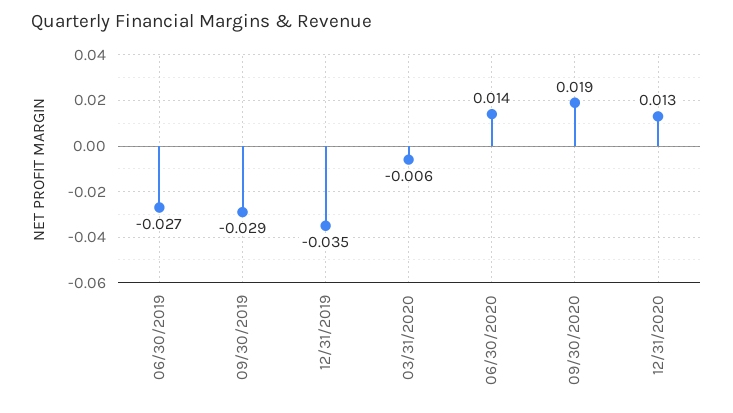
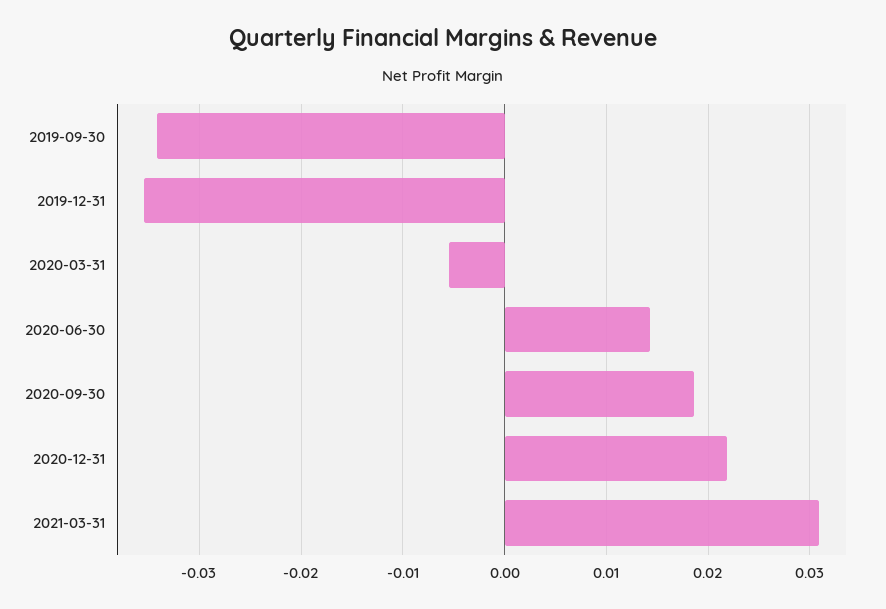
06/30/2019: -0.027 -> none
09/30/2019: -0.029 -> -0.034
12/31/2020: 0.013 -> 0.022
2021-03-31: none -> 0.031

